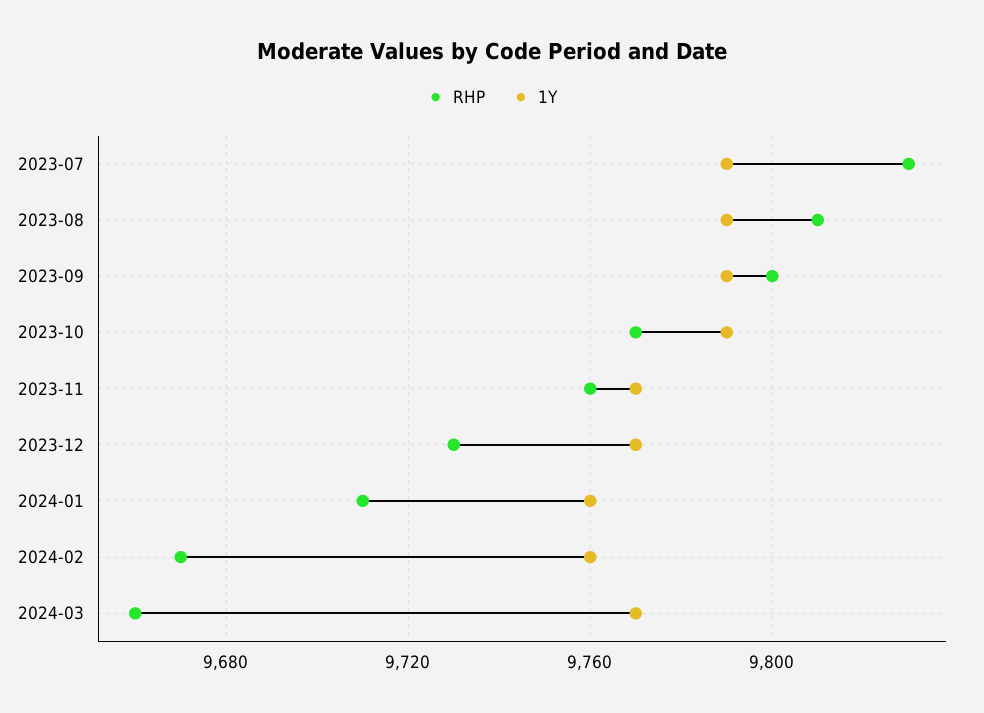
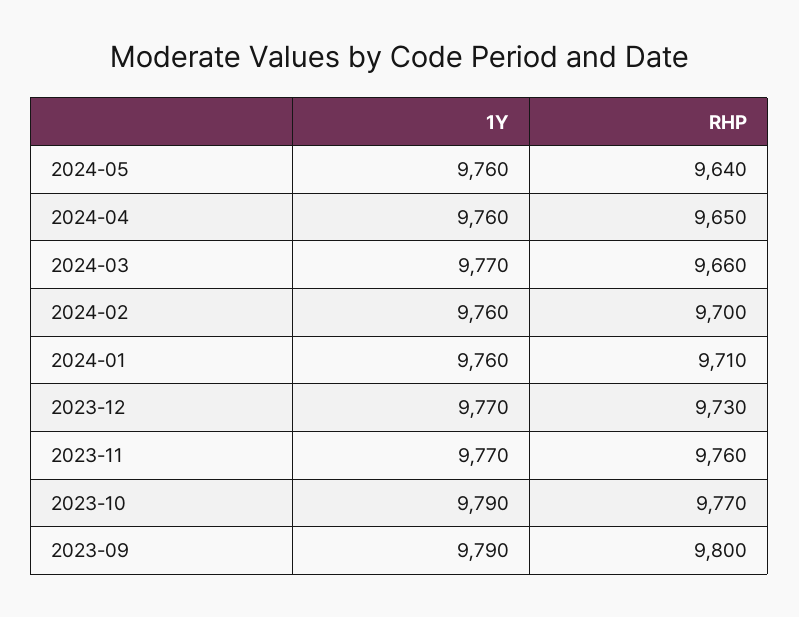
RHP, 2023-07: 9830 -> none
1Y, 2023-07: 9790 -> none
RHP, 2023-08: 9810 -> none
1Y, 2023-08: 9790 -> none
RHP, 2024-02: 9670 -> 9700
1Y, 2024-05: none -> 9760
RHP, 2024-05: none -> 9640
1Y, 2024-04: none -> 9760
RHP, 2024-04: none -> 9650

